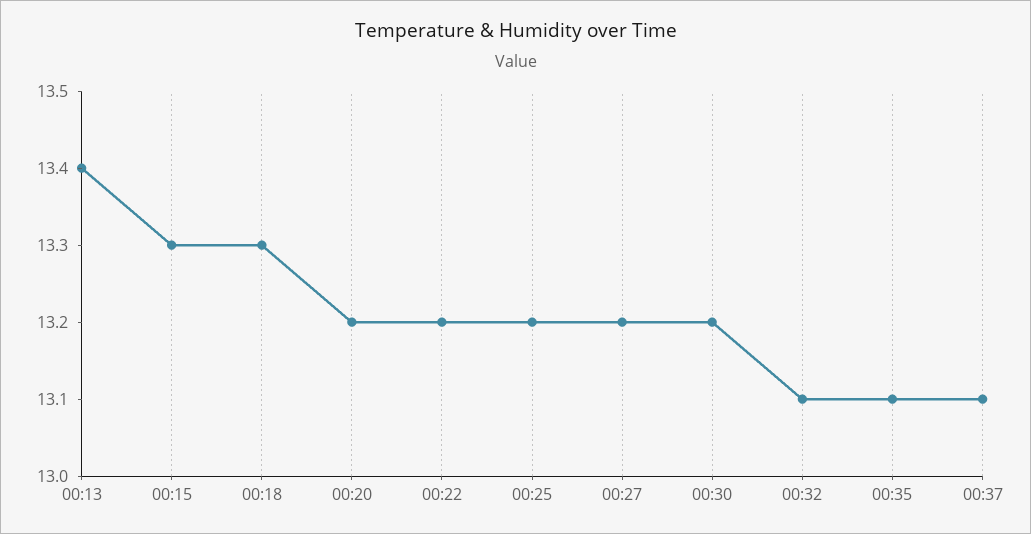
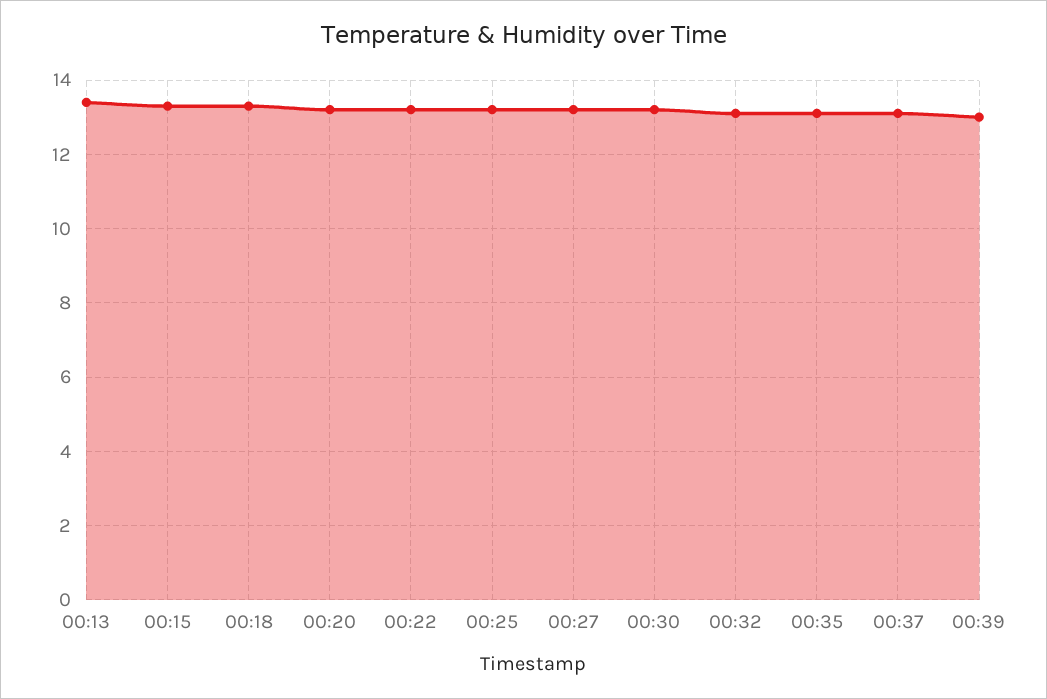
00:39: none -> 13

